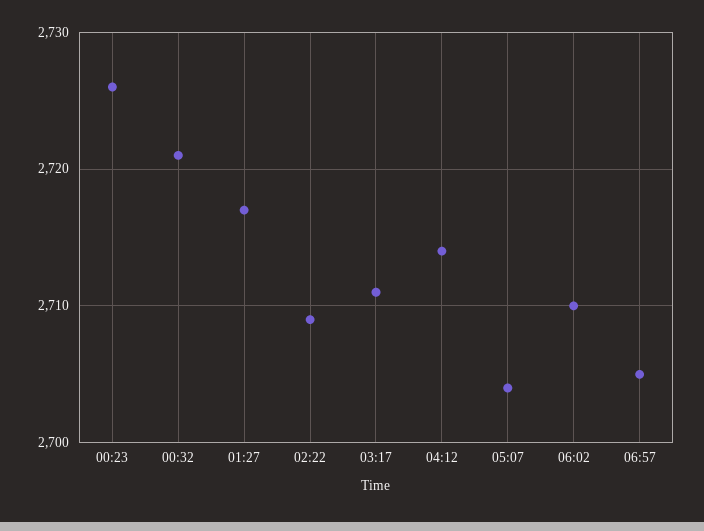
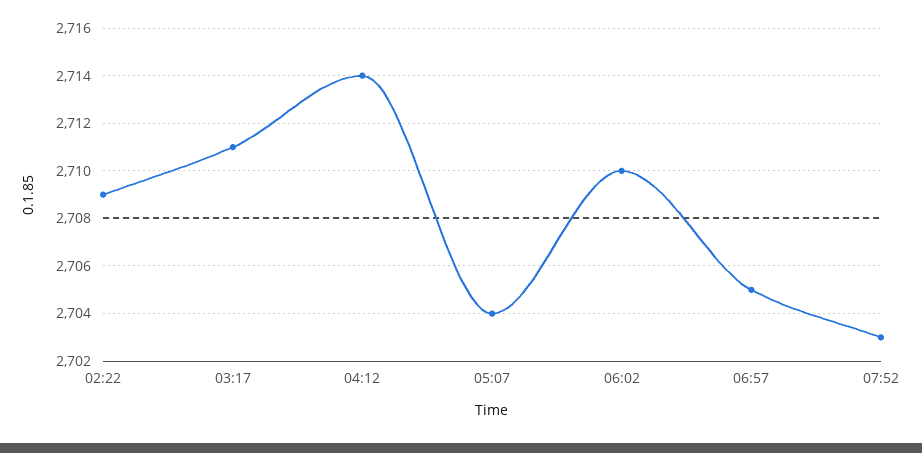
00:23: 2726 -> none
00:32: 2721 -> none
01:27: 2717 -> none
07:52: none -> 2703

